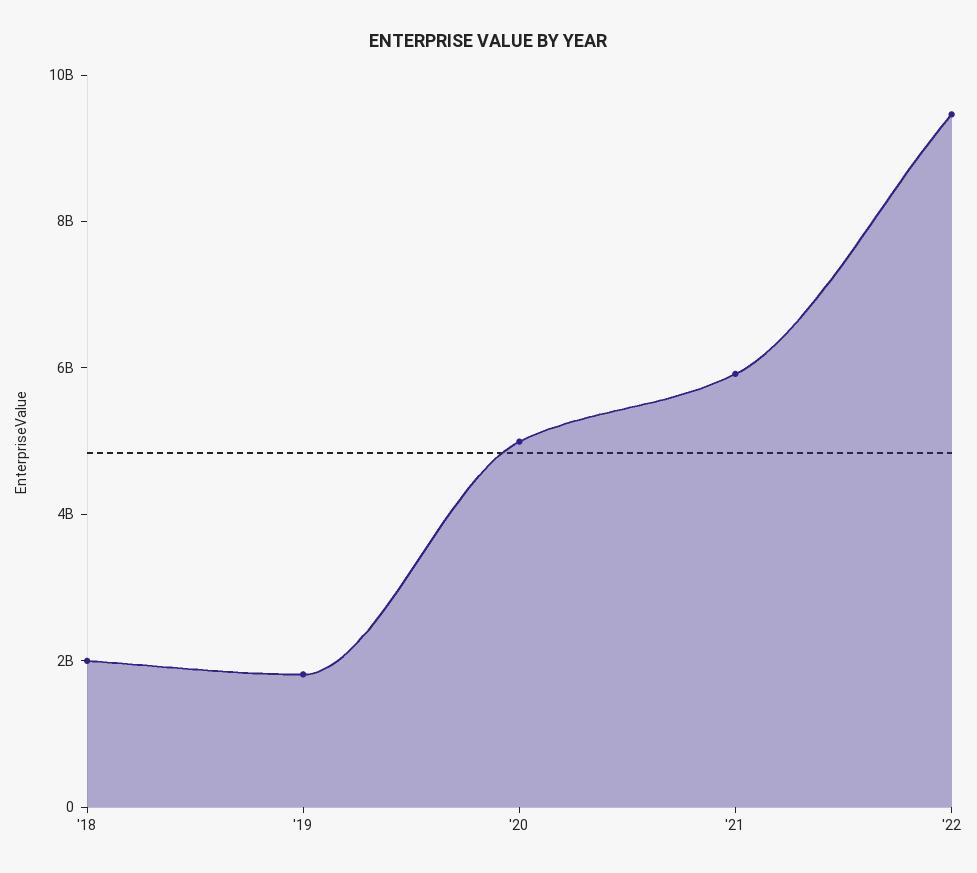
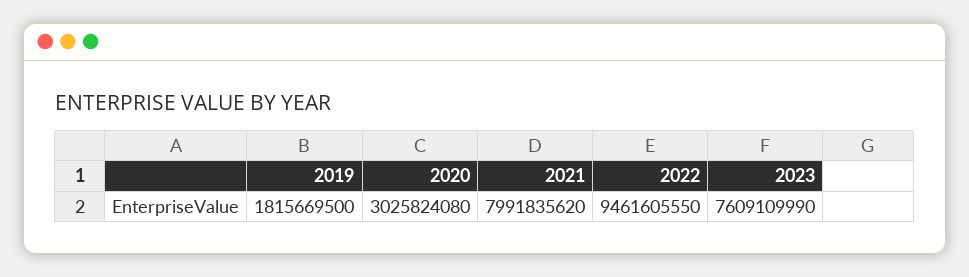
'18: 2000000000 -> none
'20: 5000000000 -> 3025824080
'21: 6000000000 -> 7991835620
2023: none -> 7609109990

